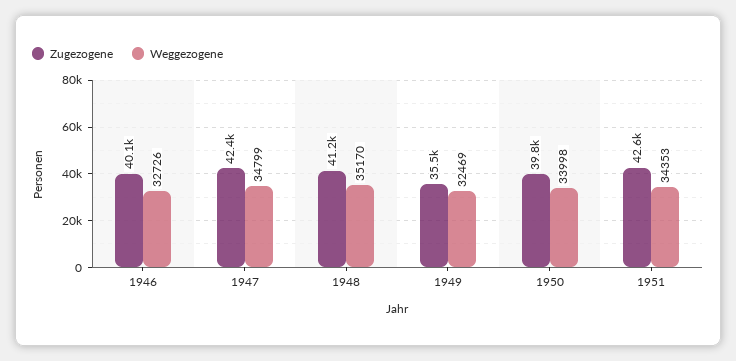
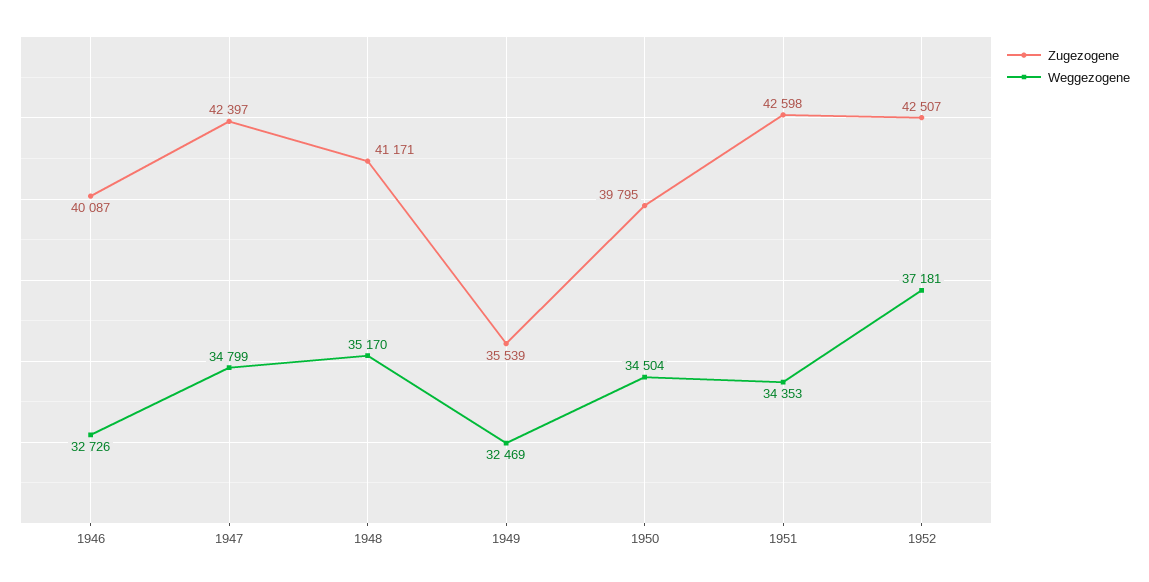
Weggezogene, 1950: 33998 -> 34504
Zugezogene, 1952: none -> 42507
Weggezogene, 1952: none -> 37181

